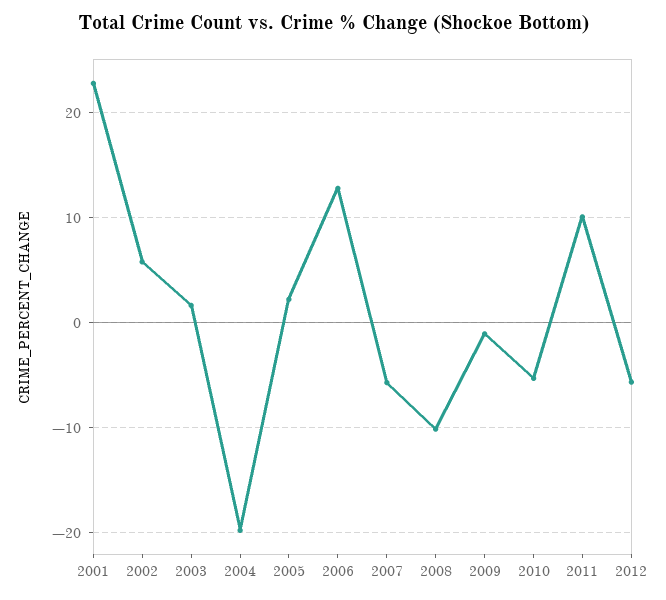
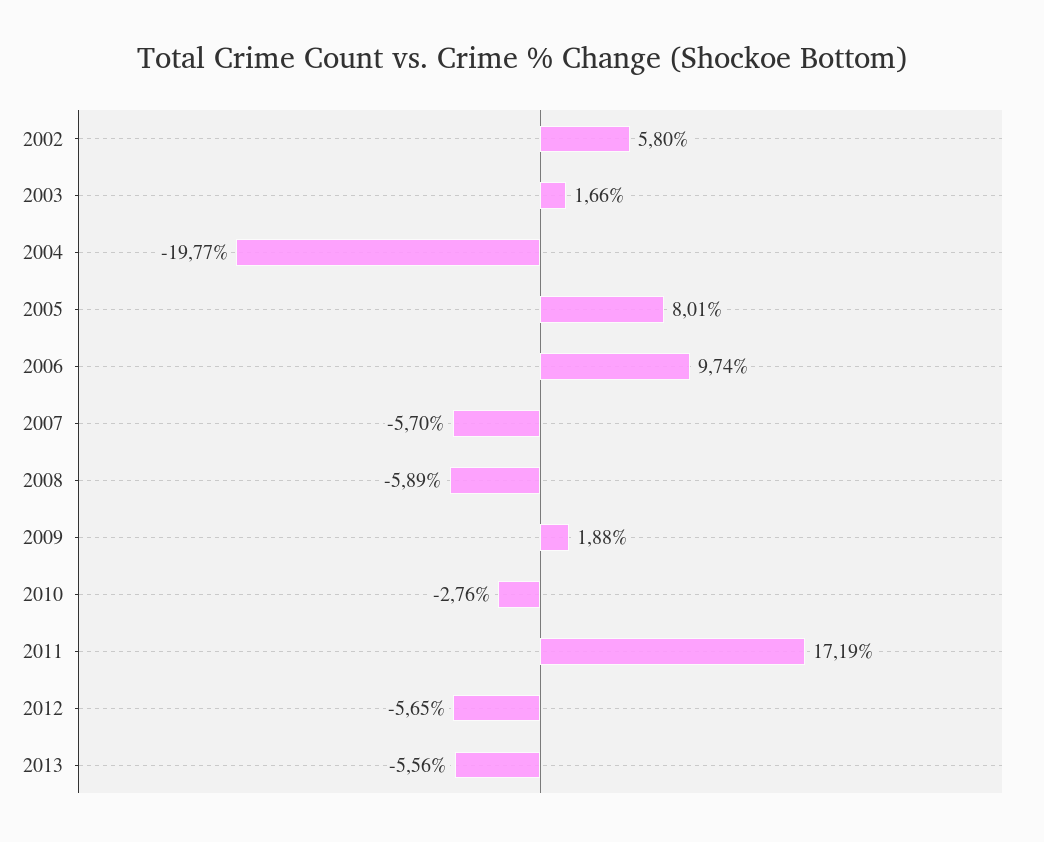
2001: 23 -> none
2005: 2 -> 8.01
2006: 13 -> 9.74
2008: -10 -> -5.89
2009: -1 -> 1.88
2010: -5 -> -2.76
2011: 10 -> 17.19
2013: none -> -5.56

